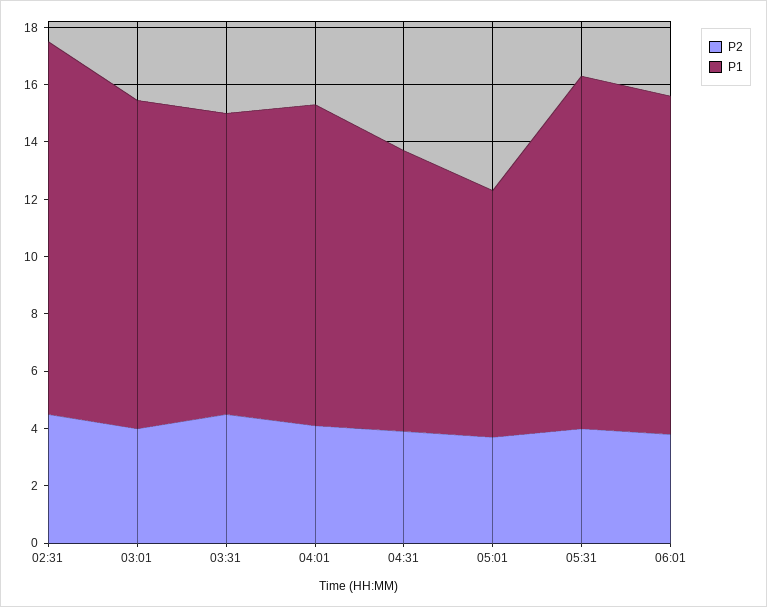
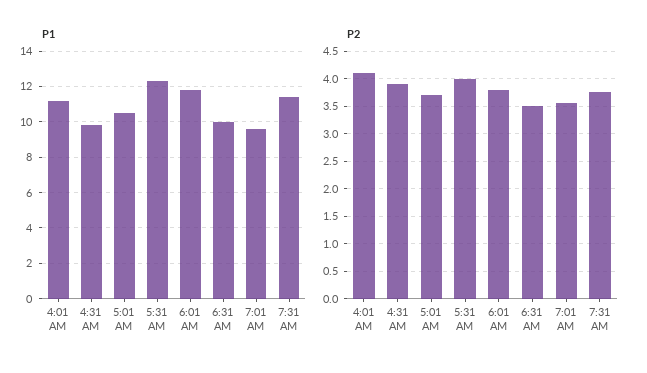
P2, 02:31: 4.5 -> none
P1, 02:31: 13 -> none
P2, 03:01: 4 -> none
P1, 03:01: 11.5 -> none
P2, 03:31: 4.5 -> none
P1, 03:31: 10.5 -> none
P1, 05:01: 8.5 -> 10.5
P1, 6:31 AM: none -> 10
P1, 7:01 AM: none -> 9.5
P1, 7:31 AM: none -> 11.5
P2, 6:31 AM: none -> 3.5
P2, 7:01 AM: none -> 3.5
P2, 7:31 AM: none -> 3.75

